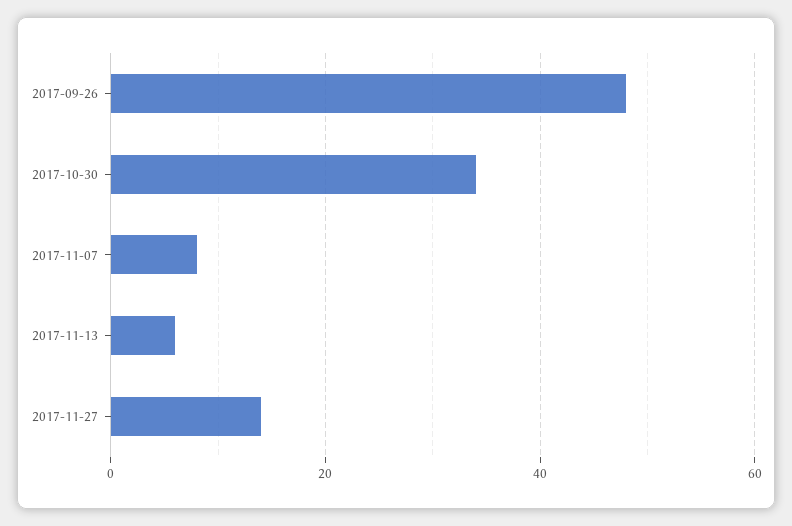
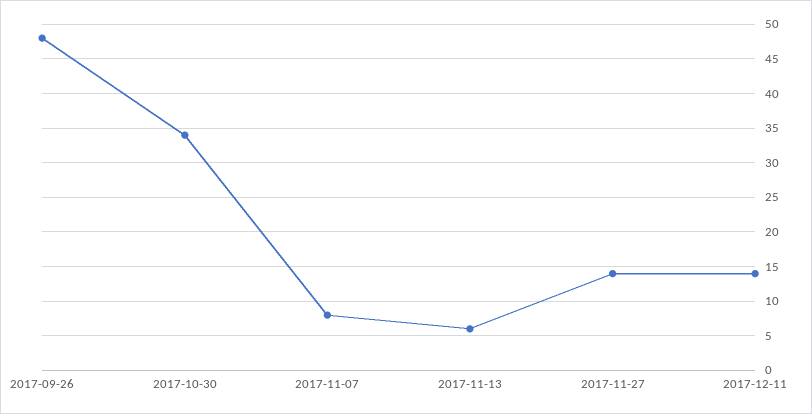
2017-12-11: none -> 14

